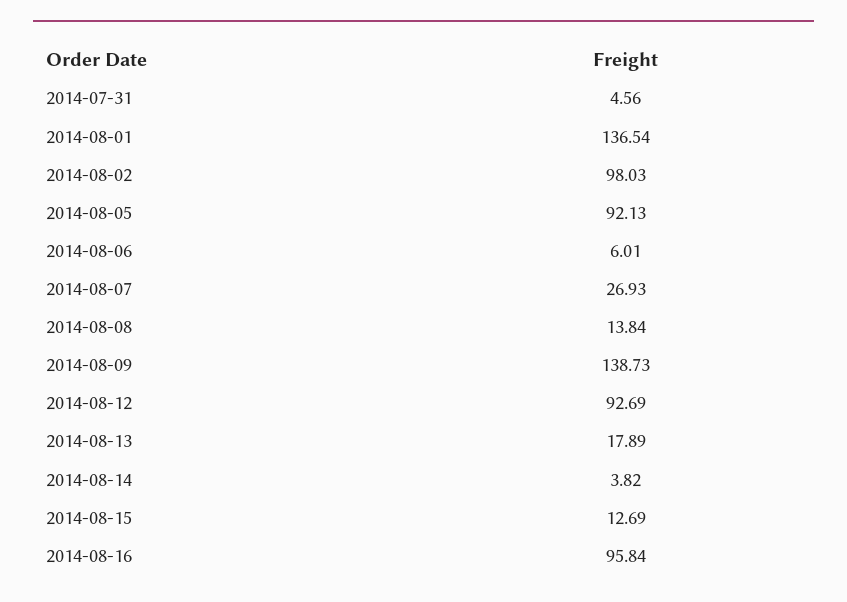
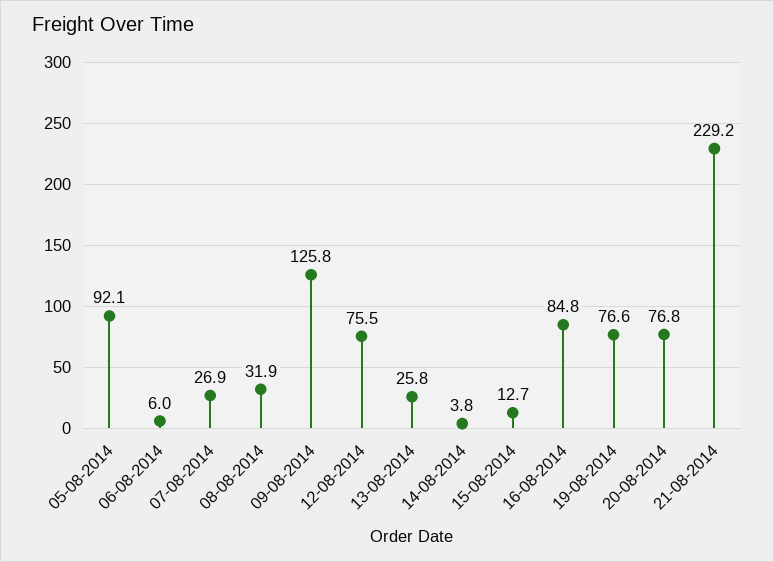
2014-07-31: 4.56 -> none
2014-08-01: 136.54 -> none
2014-08-02: 98.03 -> none
2014-08-08: 13.84 -> 31.9
2014-08-09: 138.73 -> 125.8
2014-08-12: 92.69 -> 75.5
2014-08-13: 17.89 -> 25.8
2014-08-16: 95.84 -> 84.8
19-08-2014: none -> 76.6
20-08-2014: none -> 76.8
21-08-2014: none -> 229.2

